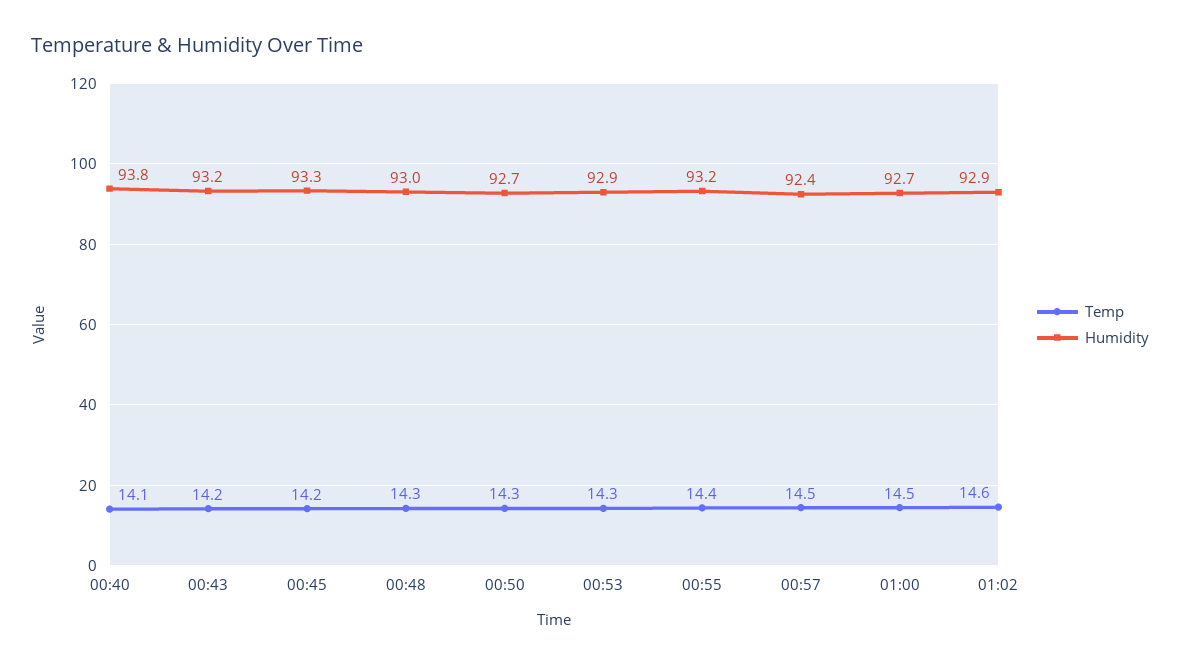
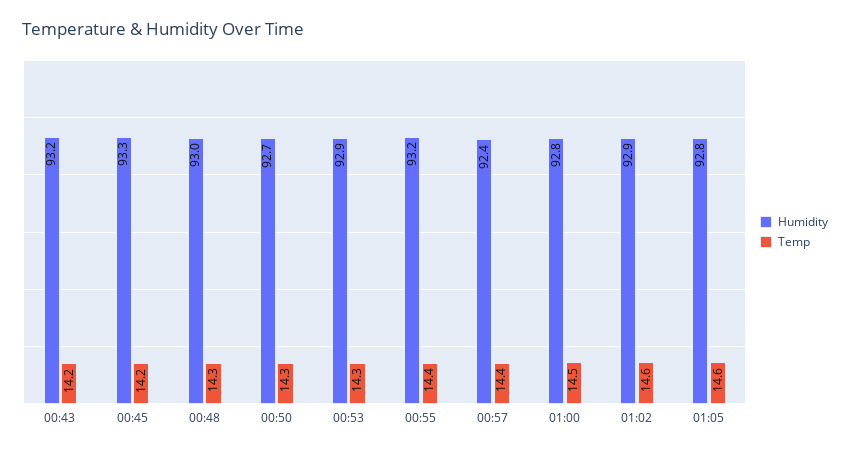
Temp, 00:40: 14.1 -> none
Humidity, 00:40: 93.8 -> none
Temp, 00:57: 14.5 -> 14.4
Humidity, 01:00: 92.7 -> 92.8
Humidity, 01:05: none -> 92.8
Temp, 01:05: none -> 14.6

